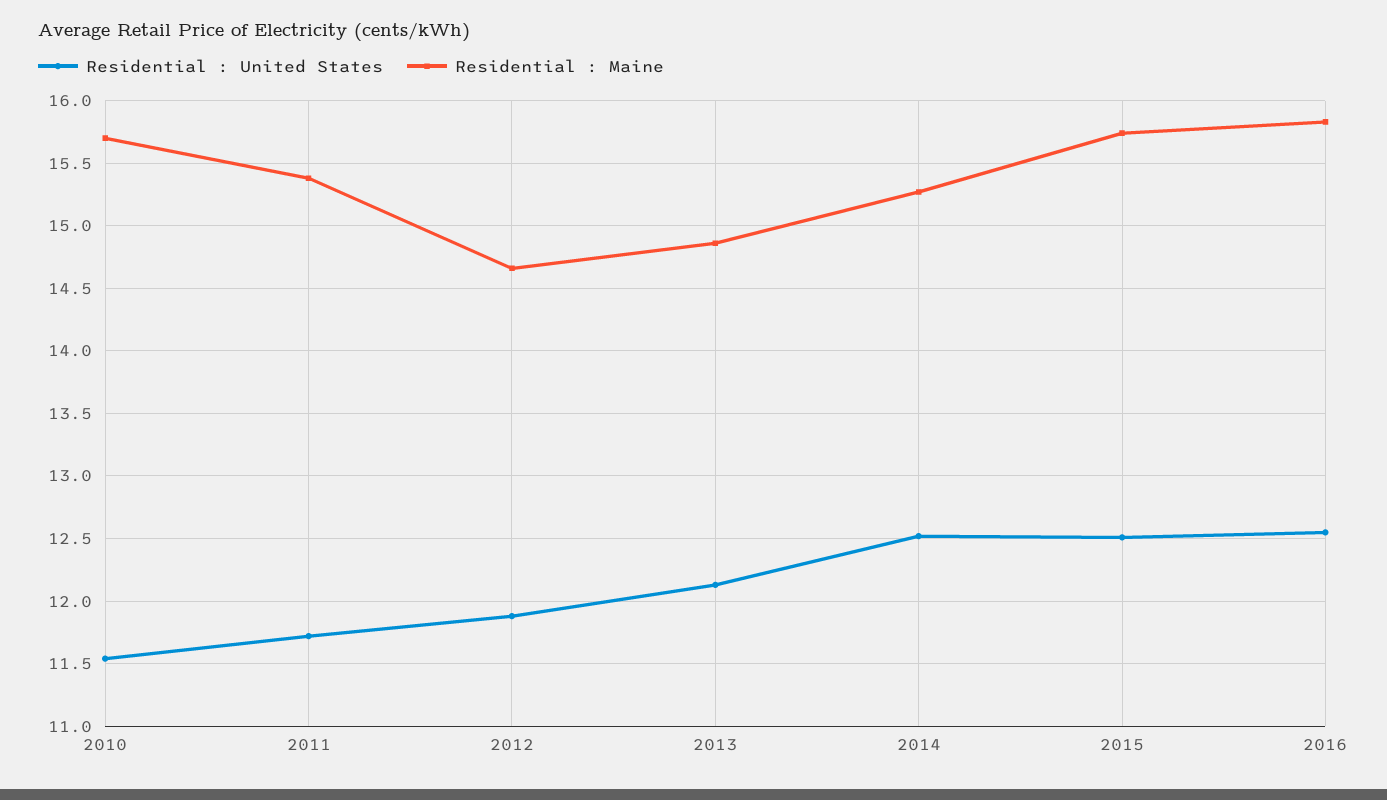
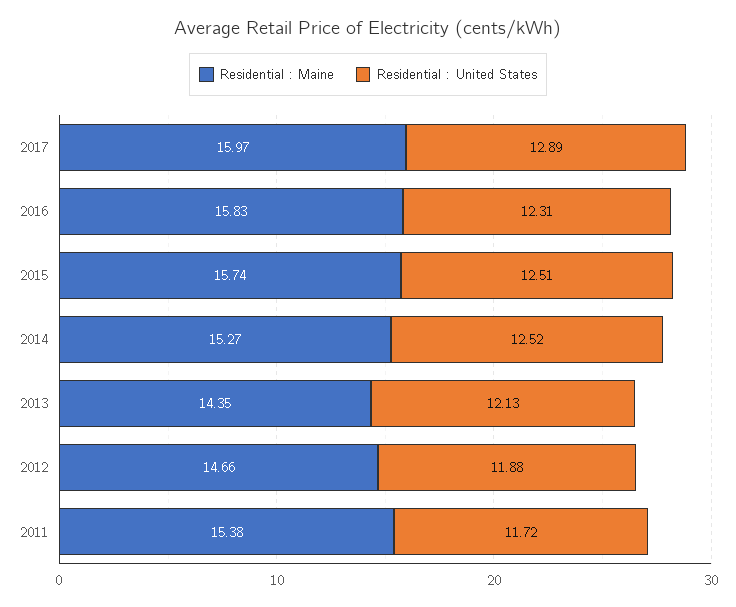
Residential : United States, 2010: 11.55 -> none
Residential : Maine, 2010: 15.7 -> none
Residential : Maine, 2013: 14.85 -> 14.35
Residential : United States, 2016: 12.55 -> 12.31
Residential : Maine, 2017: none -> 15.97
Residential : United States, 2017: none -> 12.89

